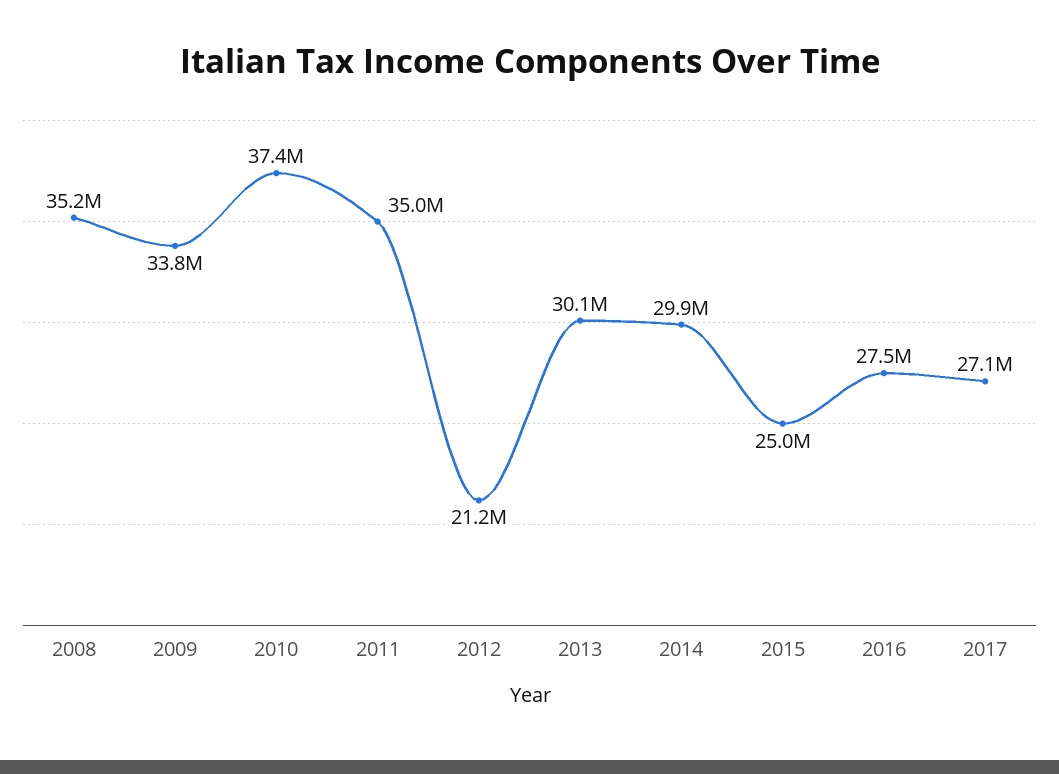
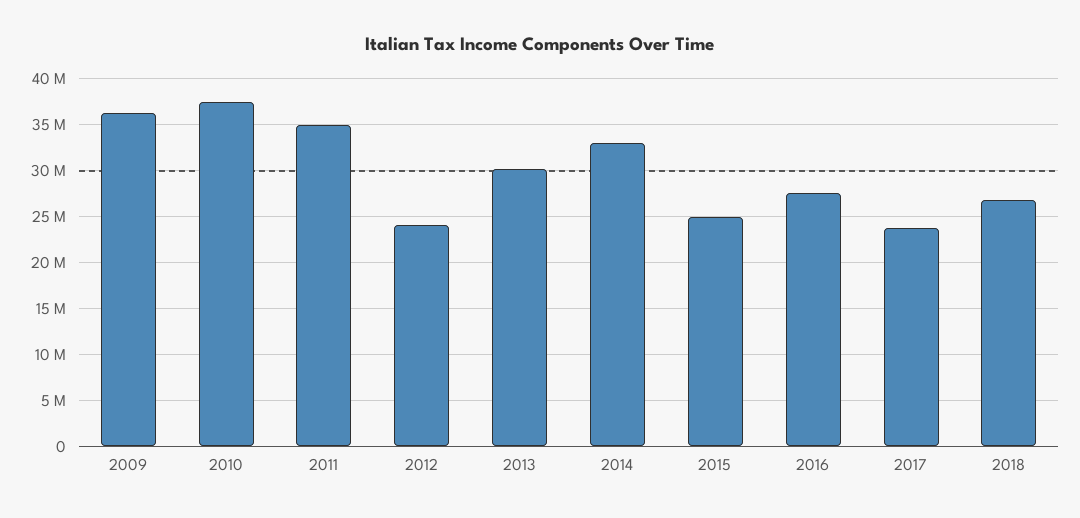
2008: 35200000 -> none
2009: 33800000 -> 36000000
2012: 21200000 -> 24000000
2014: 29900000 -> 33000000
2017: 27100000 -> 24000000
2018: none -> 27000000

